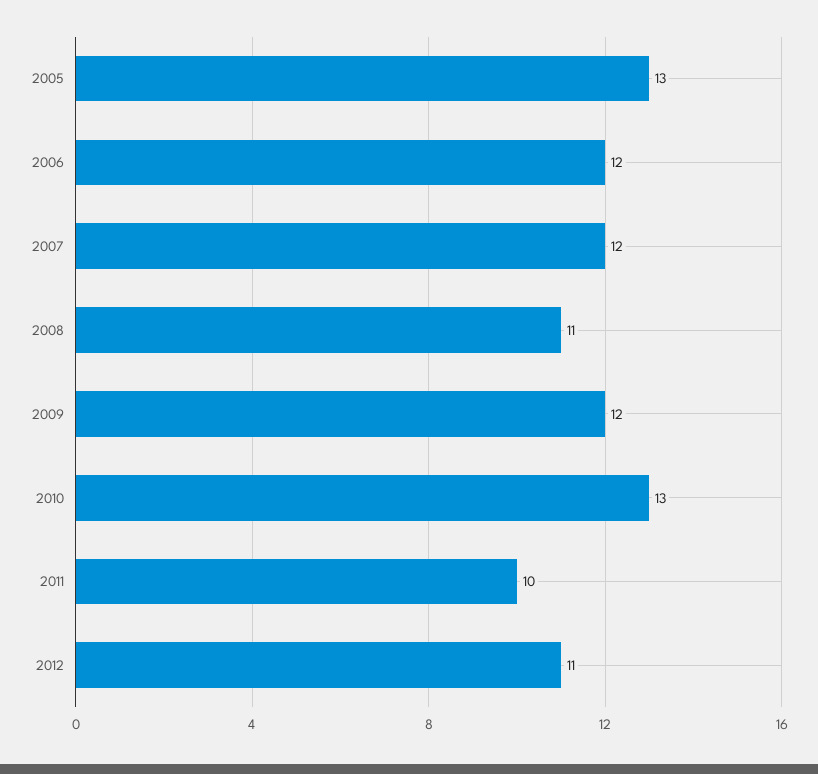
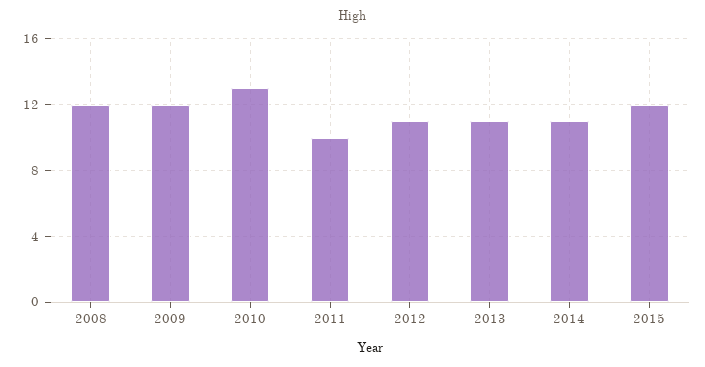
2005: 13 -> none
2006: 12 -> none
2007: 12 -> none
2008: 11 -> 12
2013: none -> 11
2014: none -> 11
2015: none -> 12

